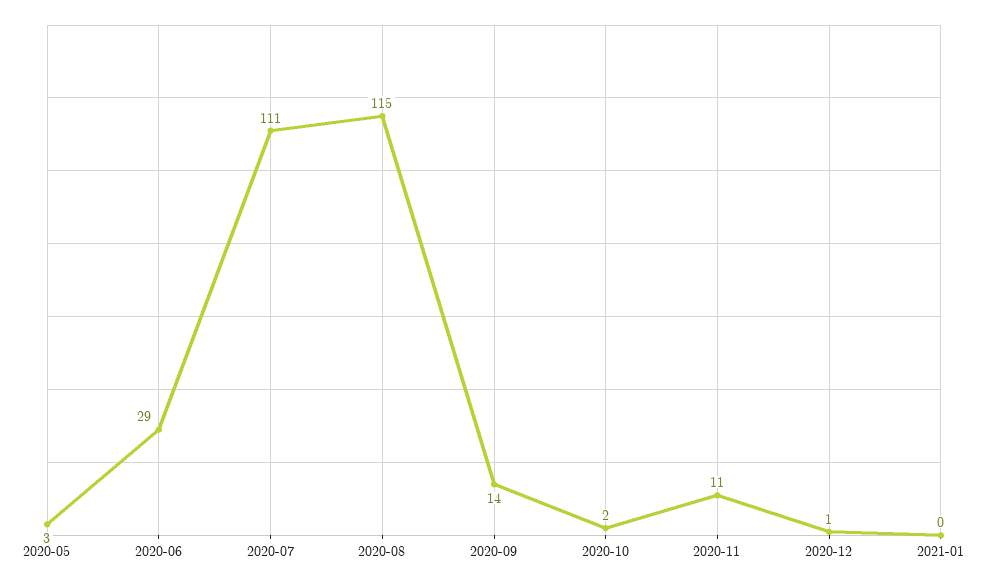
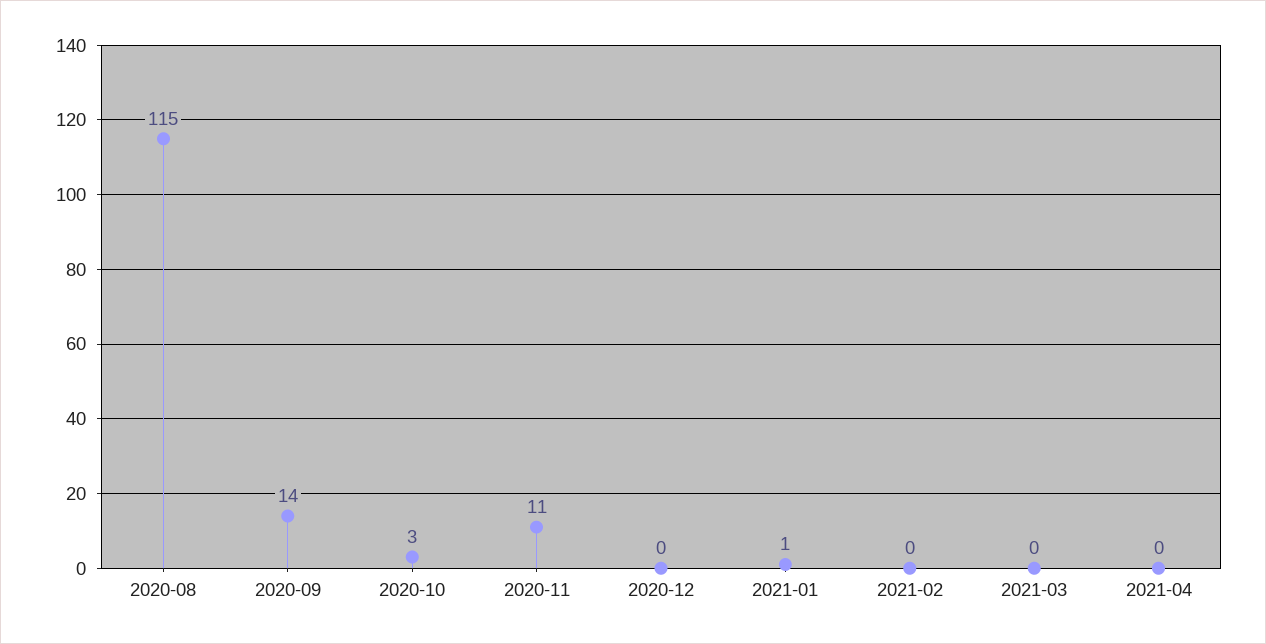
2020-05: 3 -> none
2020-06: 29 -> none
2020-07: 111 -> none
2020-10: 2 -> 3
2020-12: 1 -> 0
2021-01: 0 -> 1
2021-02: none -> 0
2021-03: none -> 0
2021-04: none -> 0

